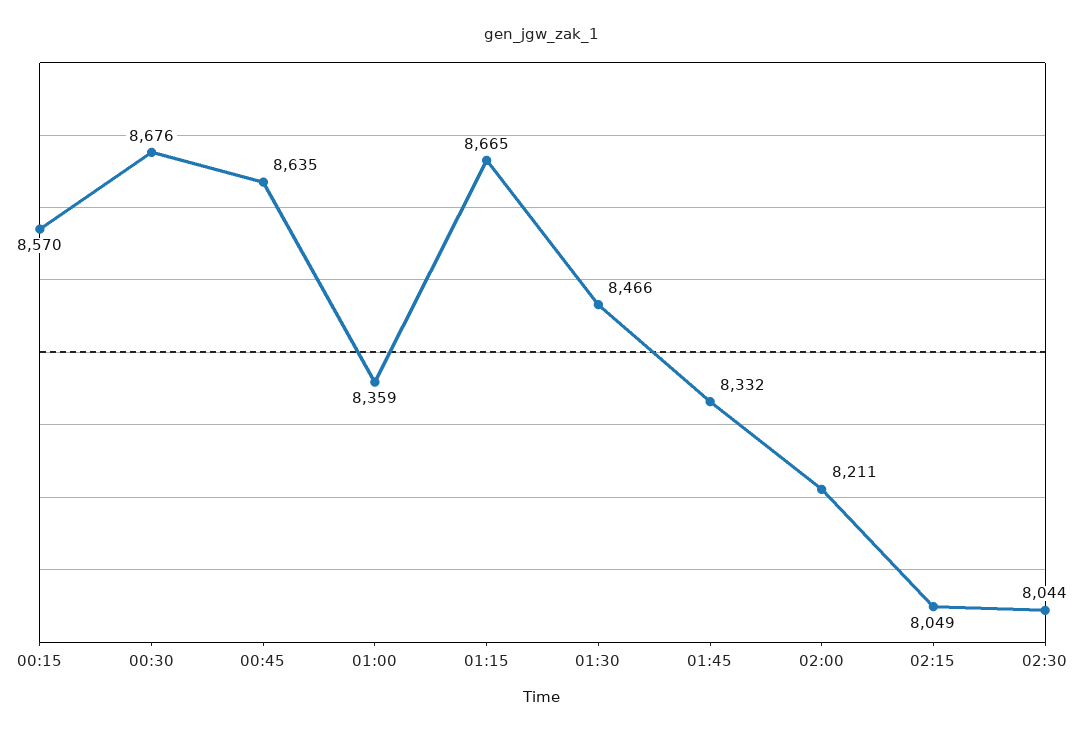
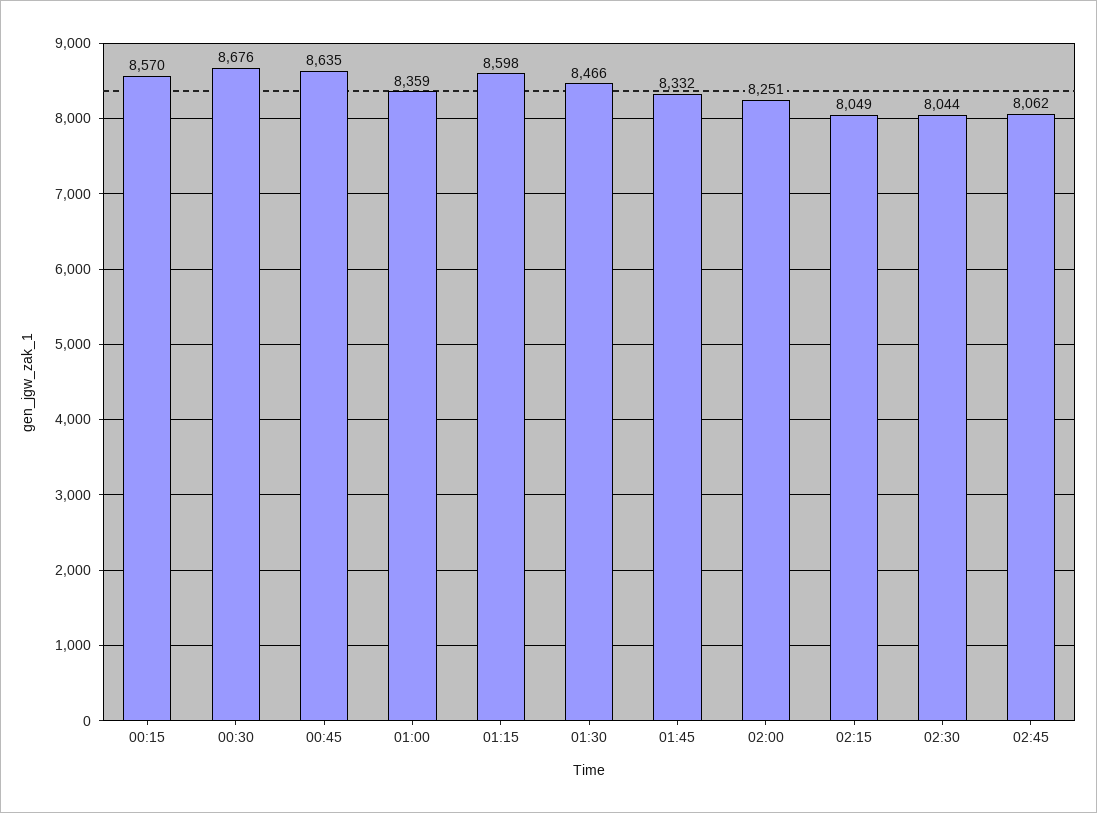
01:15: 8665 -> 8598
02:00: 8211 -> 8251
02:45: none -> 8062

